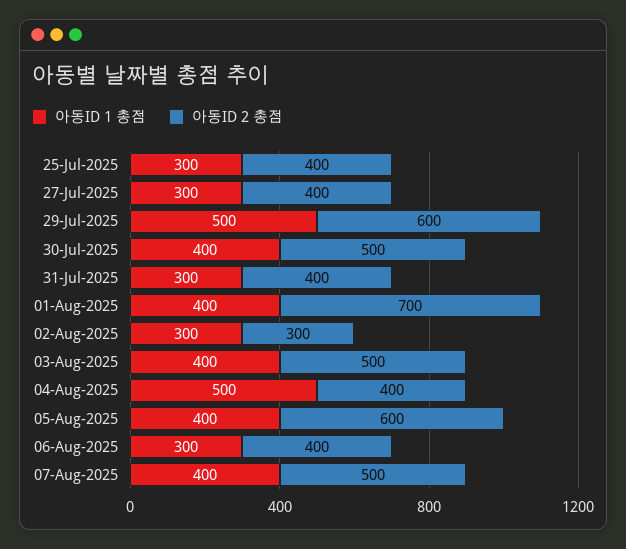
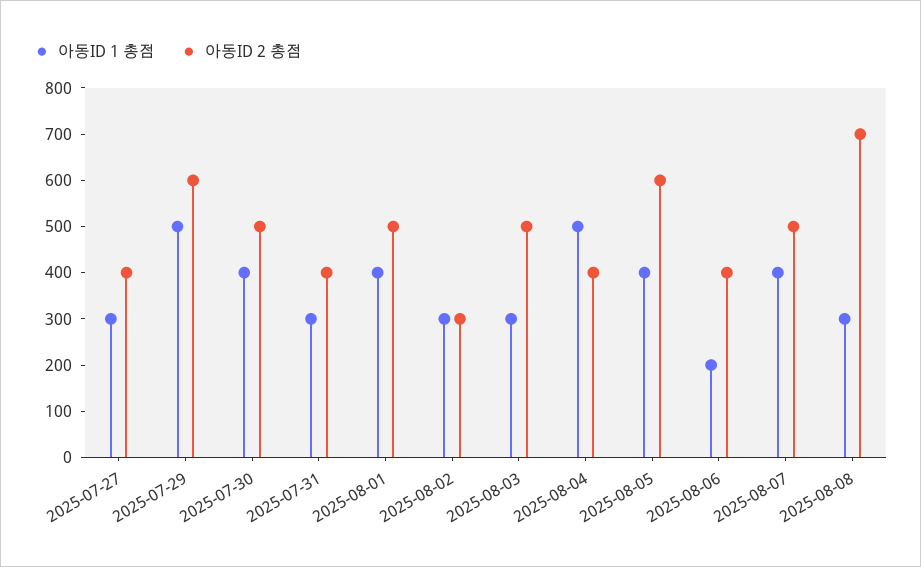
아동ID 1 총점, 25-Jul-2025: 300 -> none
아동ID 2 총점, 25-Jul-2025: 400 -> none
아동ID 2 총점, 01-Aug-2025: 700 -> 500
아동ID 1 총점, 03-Aug-2025: 400 -> 300
아동ID 1 총점, 06-Aug-2025: 300 -> 200
아동ID 1 총점, 2025-08-08: none -> 300
아동ID 2 총점, 2025-08-08: none -> 700

